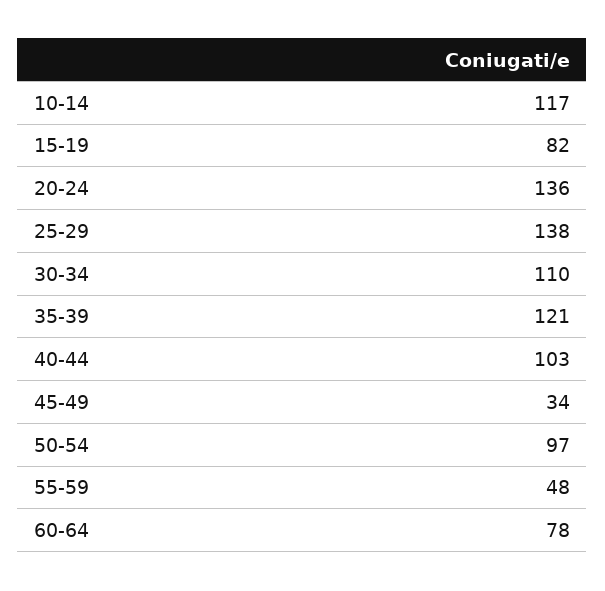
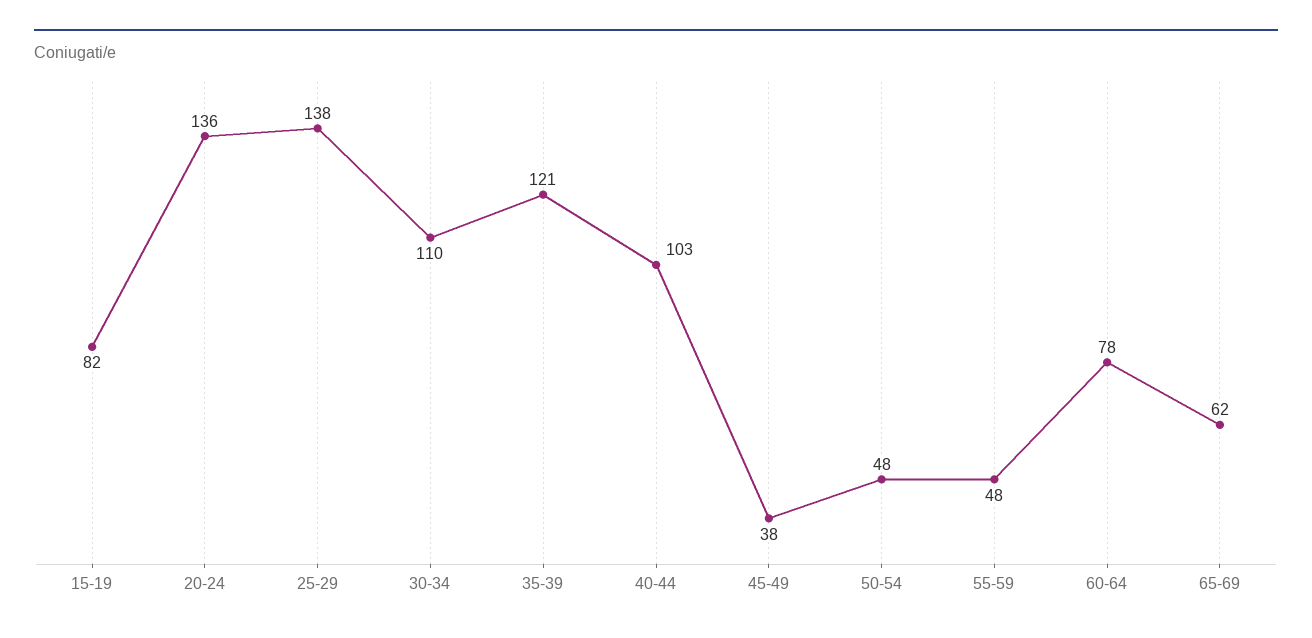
10-14: 117 -> none
45-49: 34 -> 38
50-54: 97 -> 48
65-69: none -> 62

